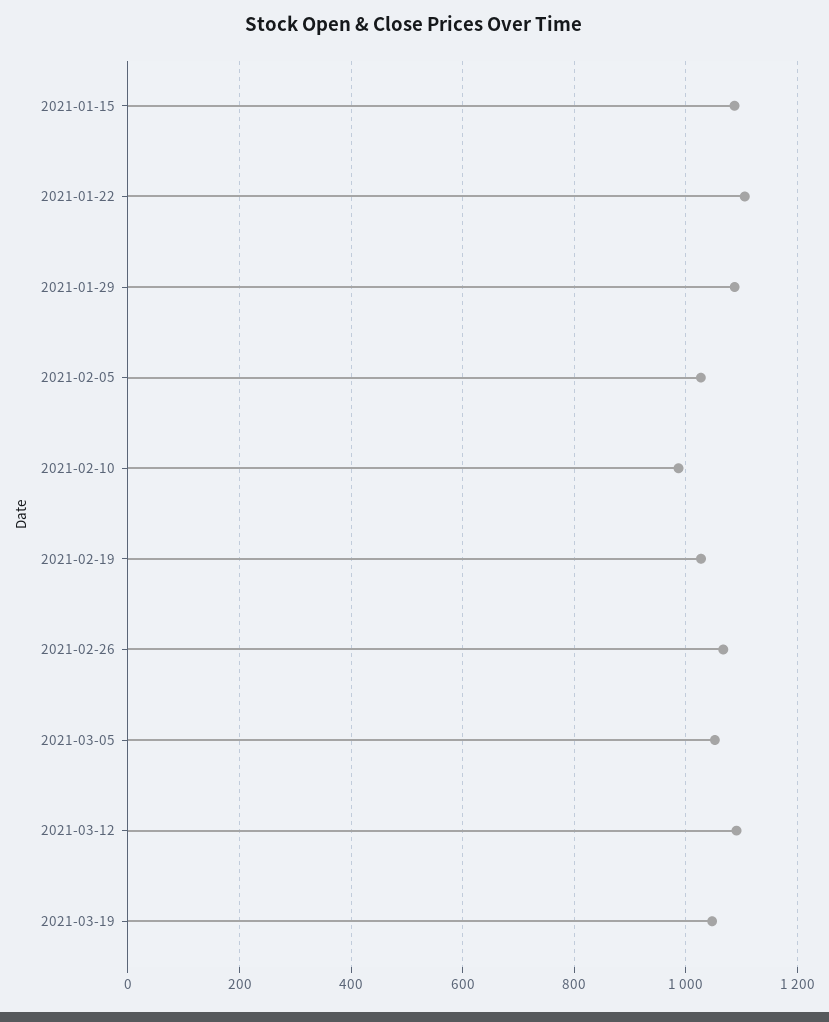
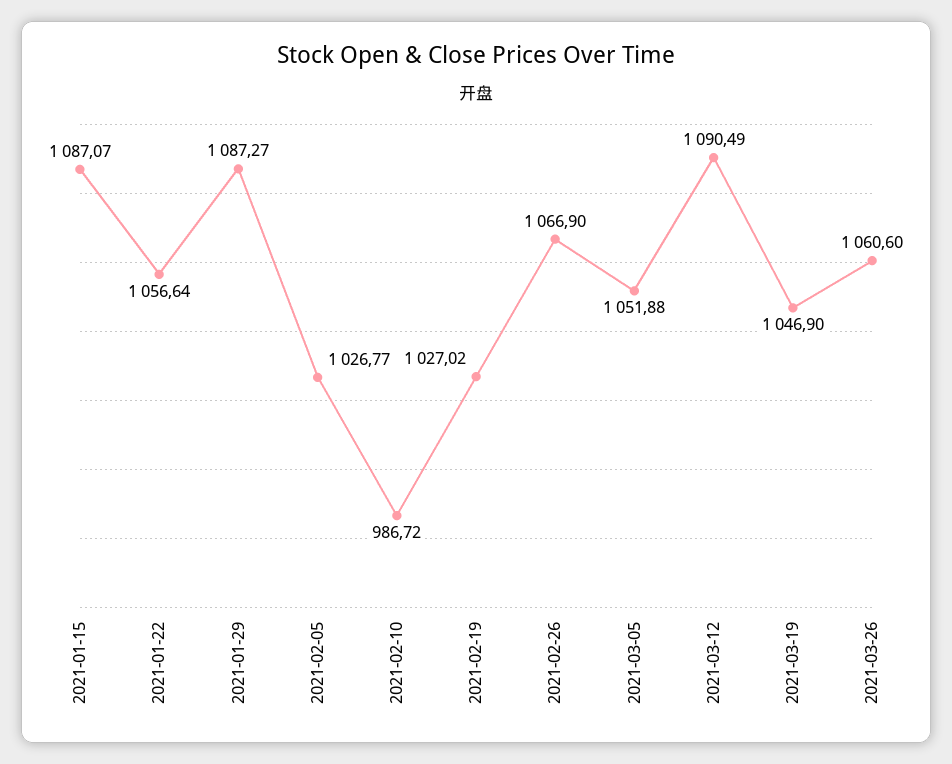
2021-01-22: 1100 -> 1056.64
2021-03-26: none -> 1060.6

